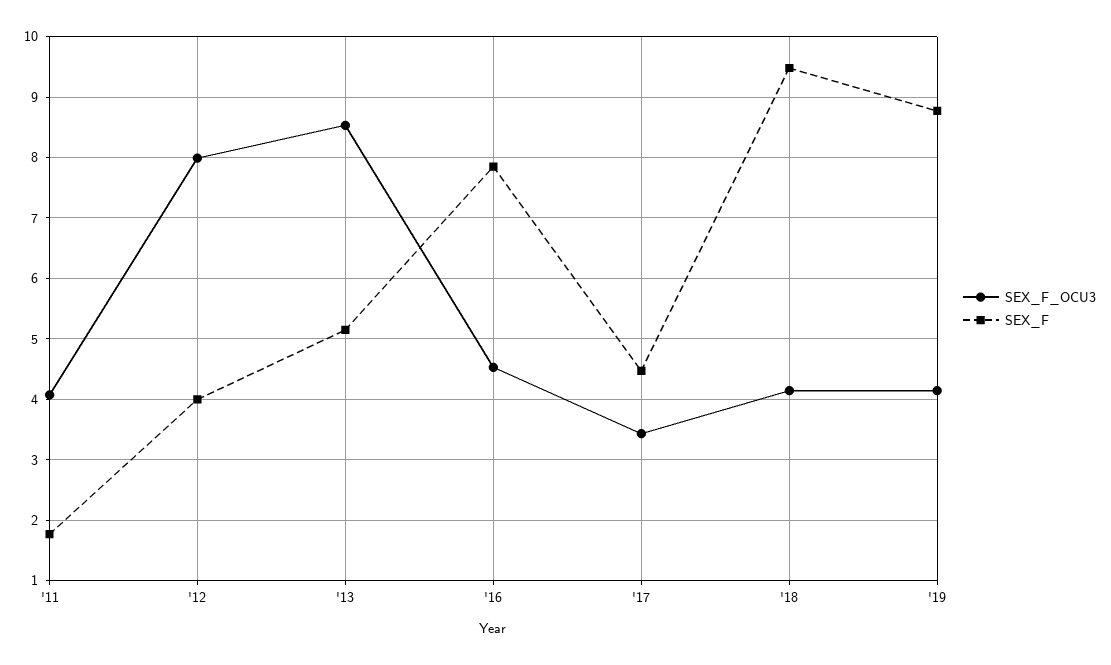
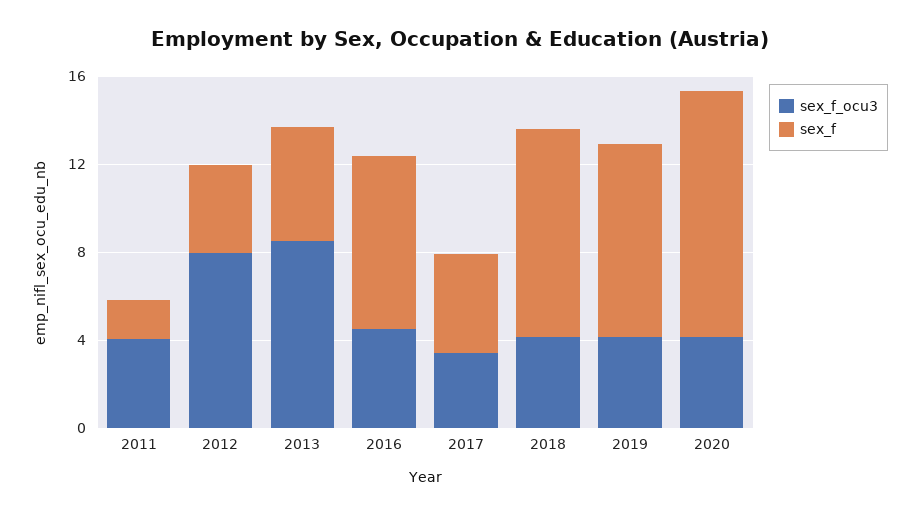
SEX_F_OCU3, 2020: none -> 4
SEX_F, 2020: none -> 11

